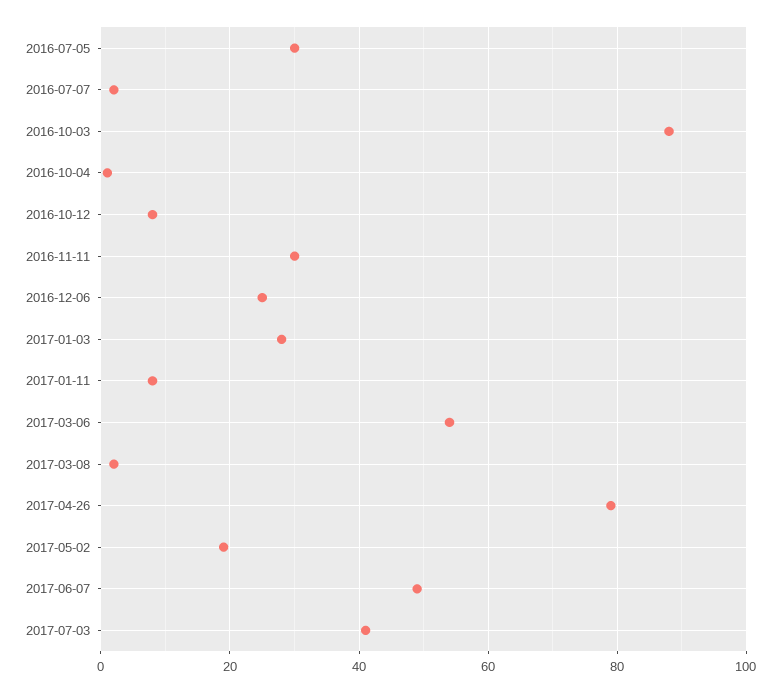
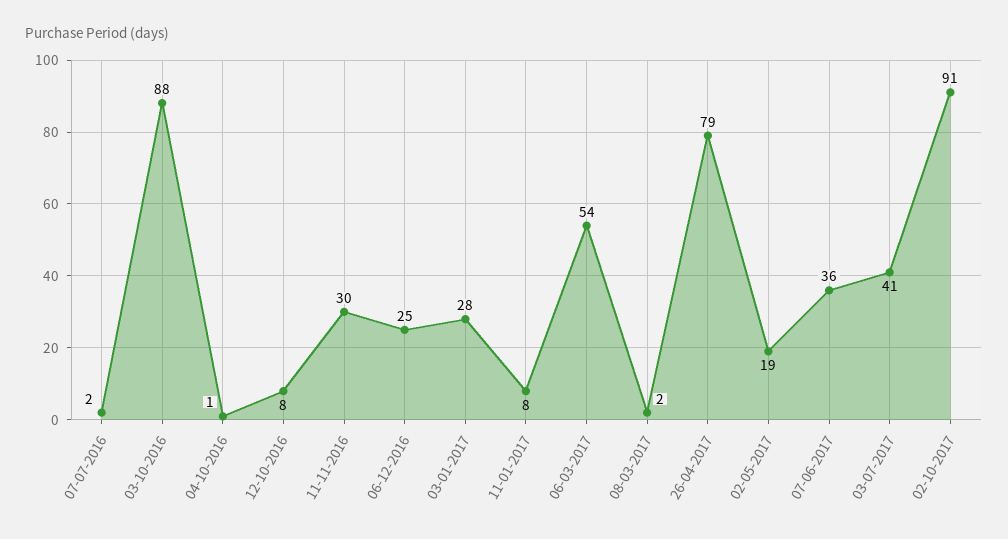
2016-07-05: 30 -> none
2017-06-07: 50 -> 36
02-10-2017: none -> 91

